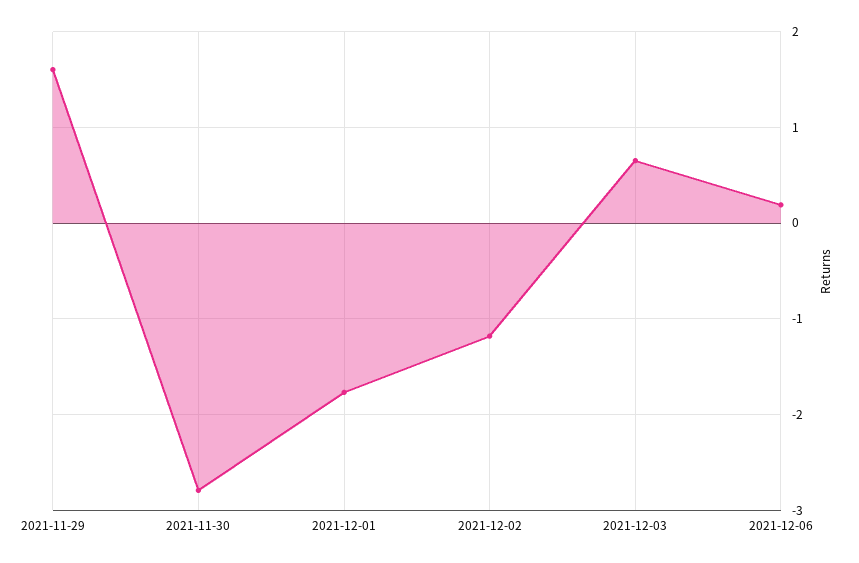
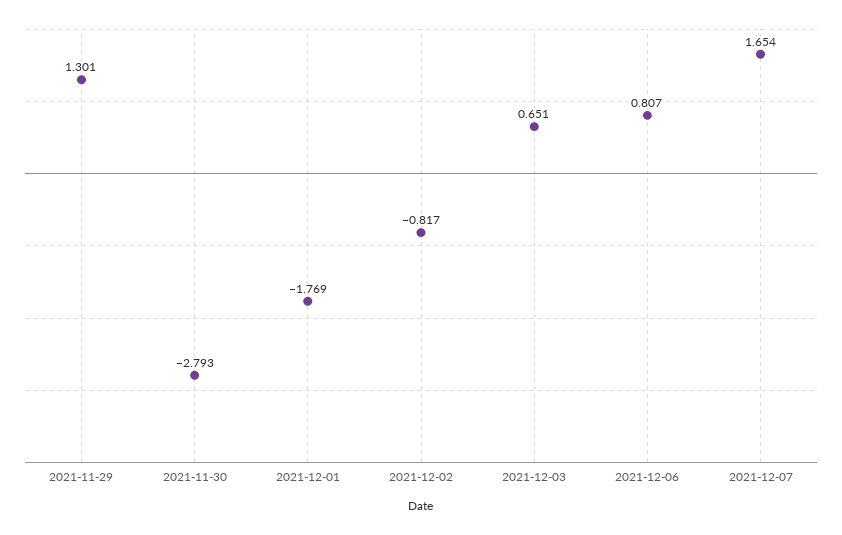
2021-11-29: 1.6 -> 1.301
2021-12-02: -1.2 -> -0.817
2021-12-06: 0.2 -> 0.807
2021-12-07: none -> 1.654

